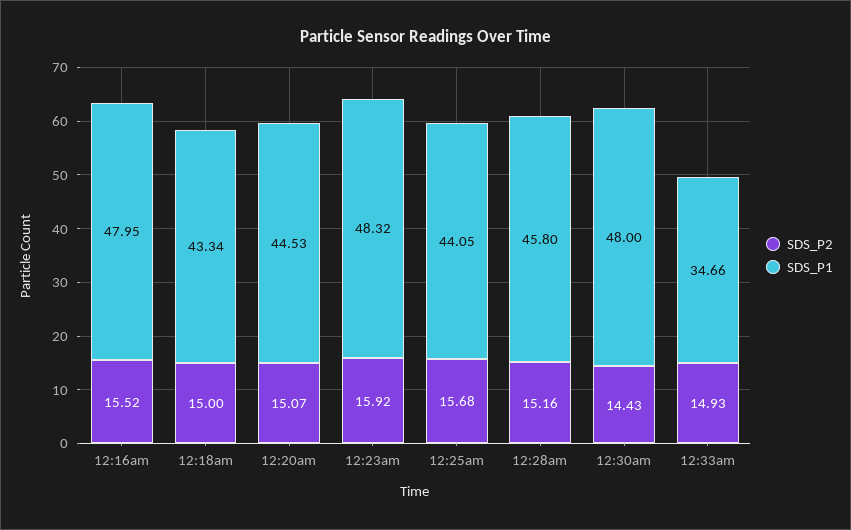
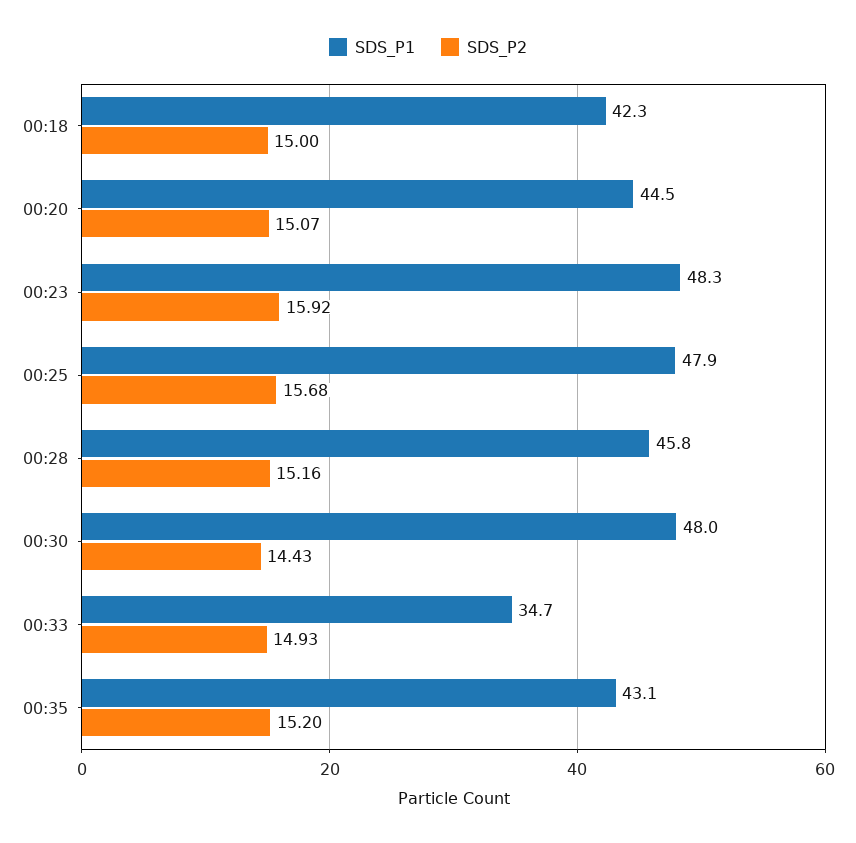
SDS_P2, 12:16am: 15.52 -> none
SDS_P1, 12:16am: 47.95 -> none
SDS_P1, 12:18am: 43.34 -> 42.3
SDS_P1, 12:25am: 44.05 -> 47.9
SDS_P1, 00:35: none -> 43.1
SDS_P2, 00:35: none -> 15.2

